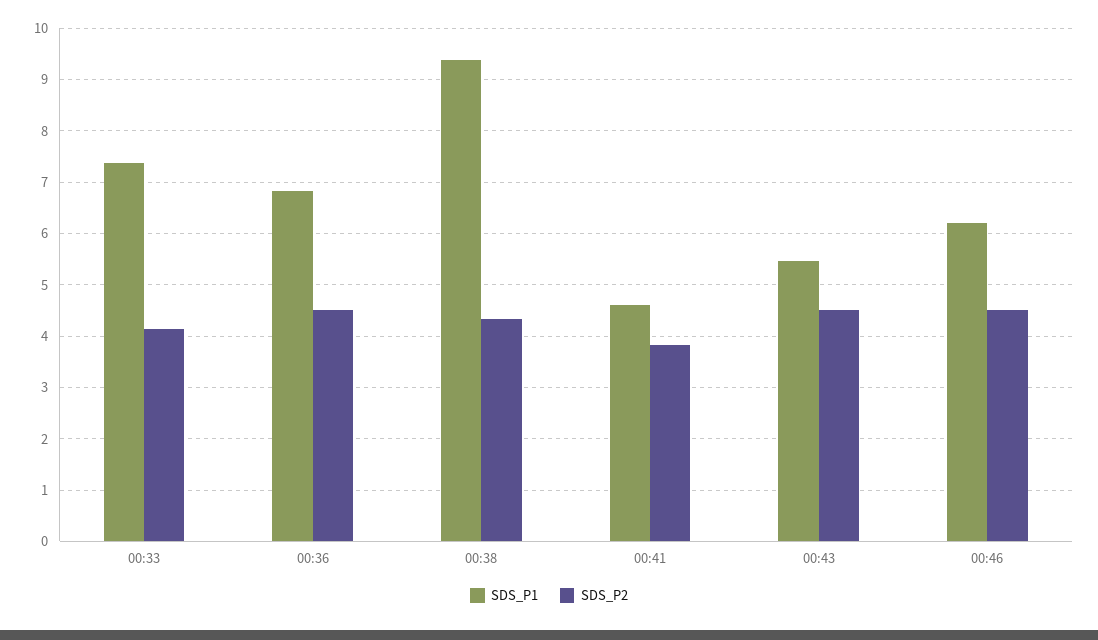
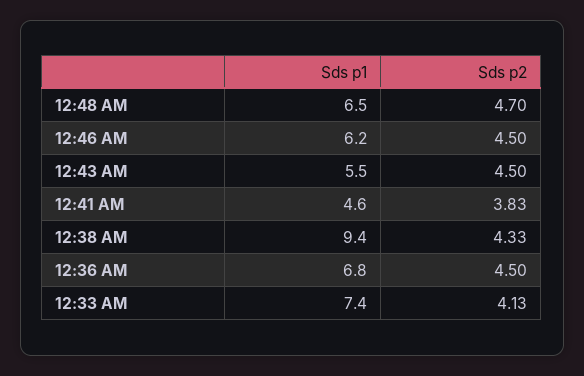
SDS_P1, 12:48 AM: none -> 6.5
SDS_P2, 12:48 AM: none -> 4.7

